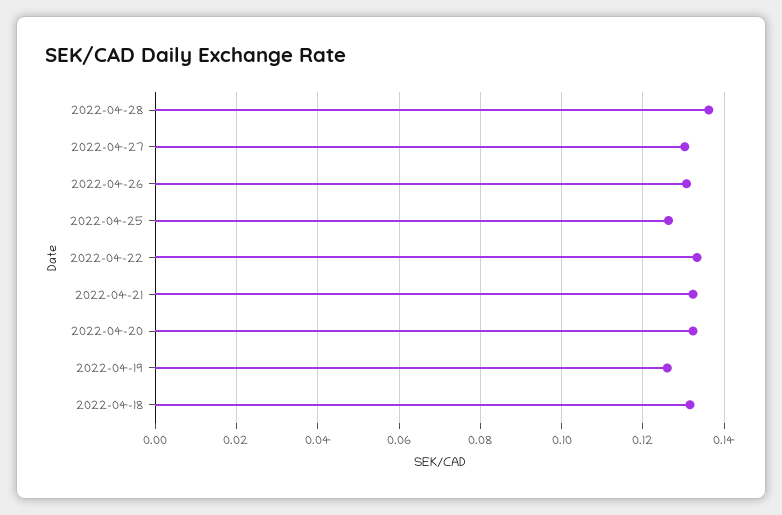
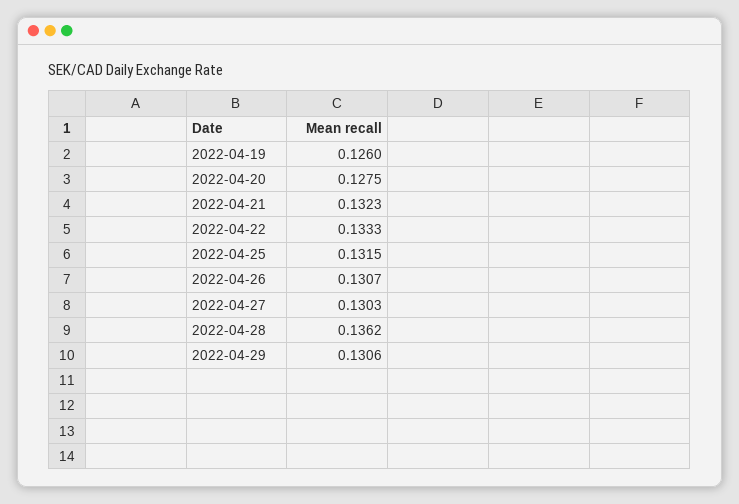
2022-04-25: 0.126 -> 0.1315
2022-04-20: 0.132 -> 0.1275
2022-04-18: 0.132 -> none
2022-04-29: none -> 0.1306

